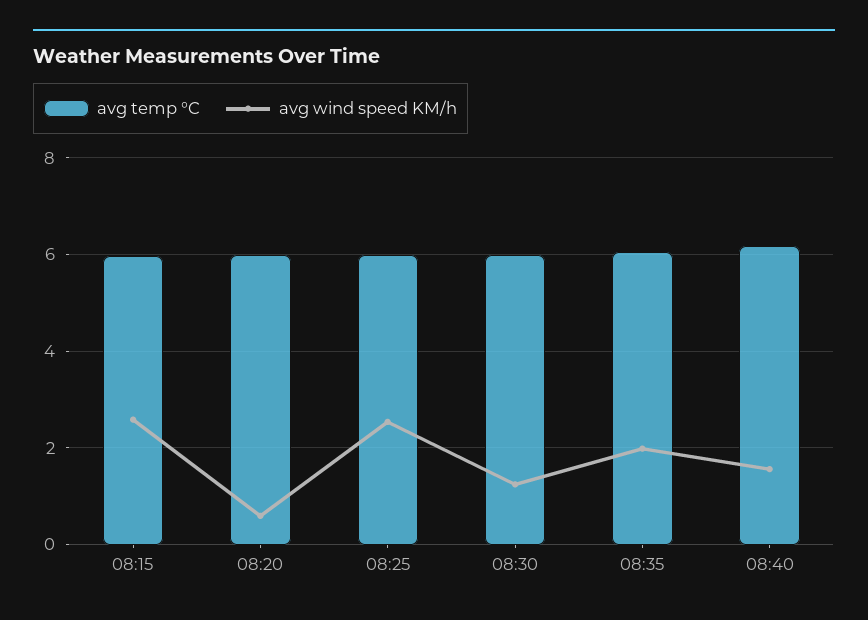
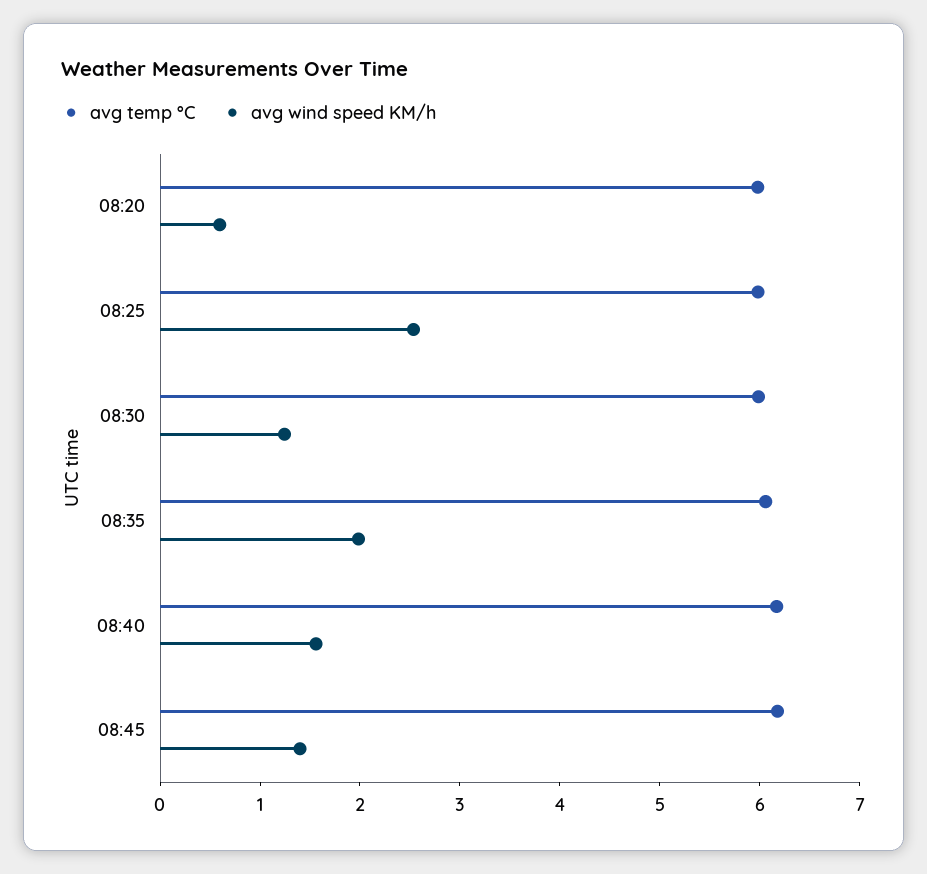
avg temp °C, 08:15: 6 -> none
avg wind speed KM/h, 08:15: 2.6 -> none
avg temp °C, 08:45: none -> 6.2
avg wind speed KM/h, 08:45: none -> 1.4

